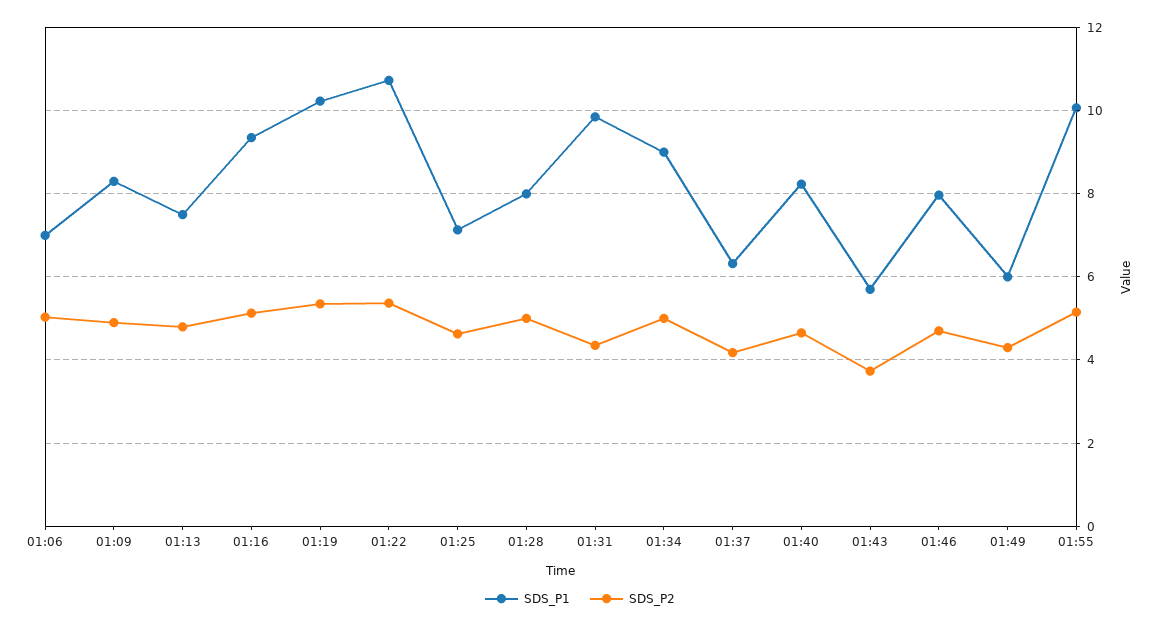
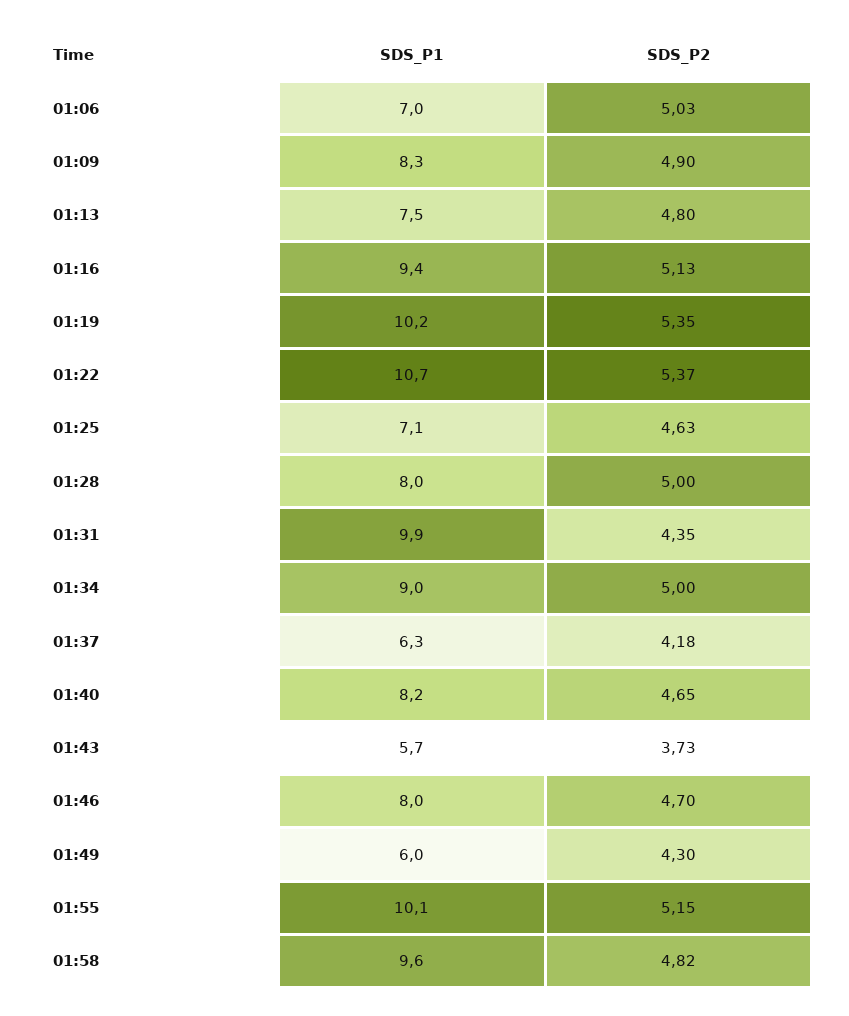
SDS_P1, 01:58: none -> 9.6
SDS_P2, 01:58: none -> 4.82

